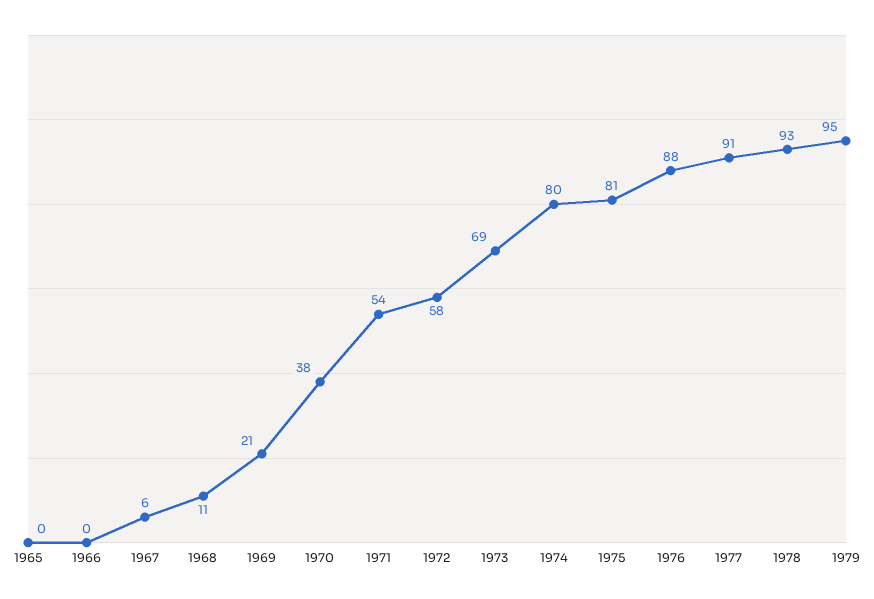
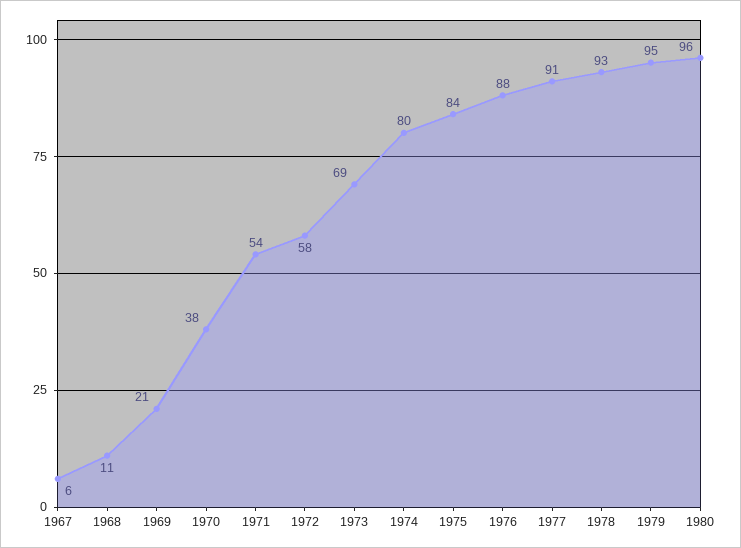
1965: 0 -> none
1966: 0 -> none
1975: 81 -> 84
1980: none -> 96

